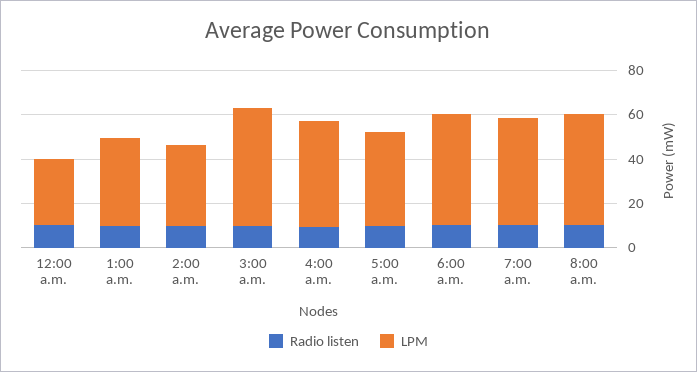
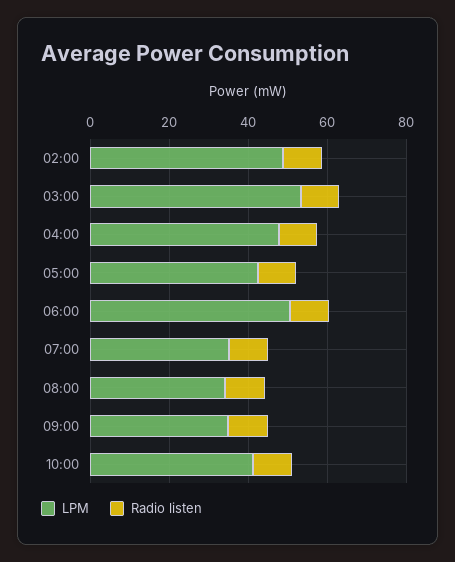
Radio listen, 12:00 a.m.: 10 -> none
LPM, 12:00 a.m.: 30 -> none
Radio listen, 1:00 a.m.: 10 -> none
LPM, 1:00 a.m.: 40 -> none
LPM, 2:00 a.m.: 35 -> 50
LPM, 7:00 a.m.: 50 -> 35
LPM, 8:00 a.m.: 50 -> 35
LPM, 09:00: none -> 35
Radio listen, 09:00: none -> 10
LPM, 10:00: none -> 40
Radio listen, 10:00: none -> 10

